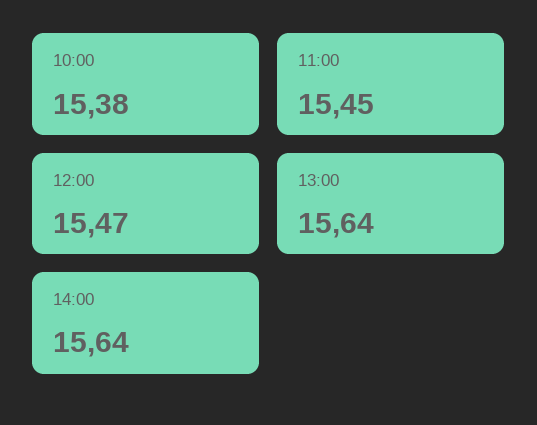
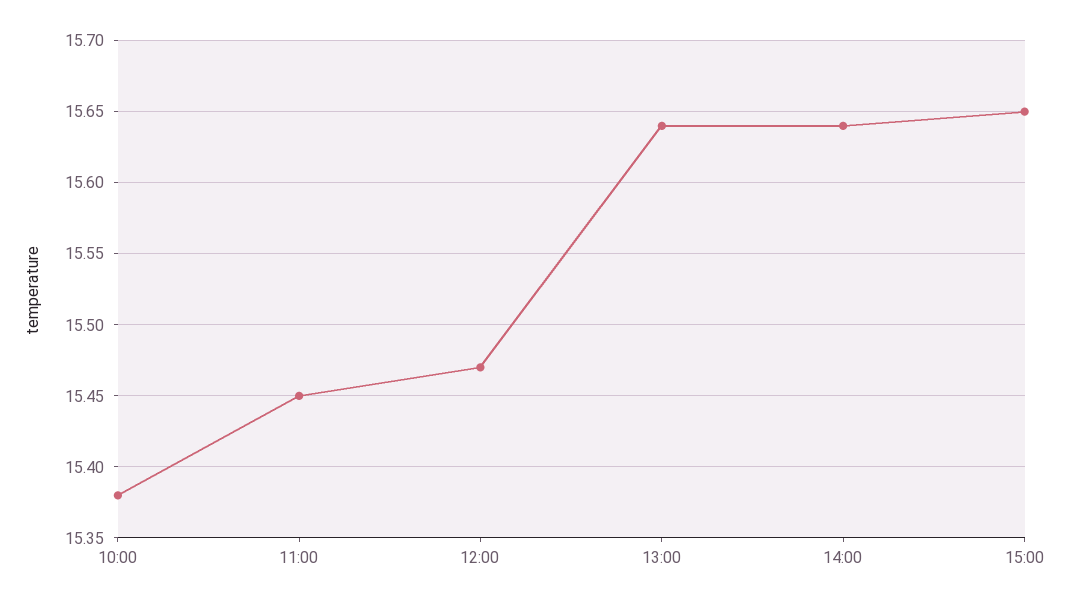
15:00: none -> 15.65

